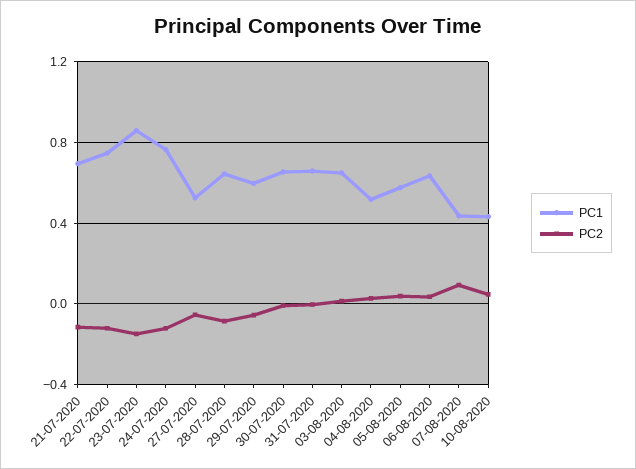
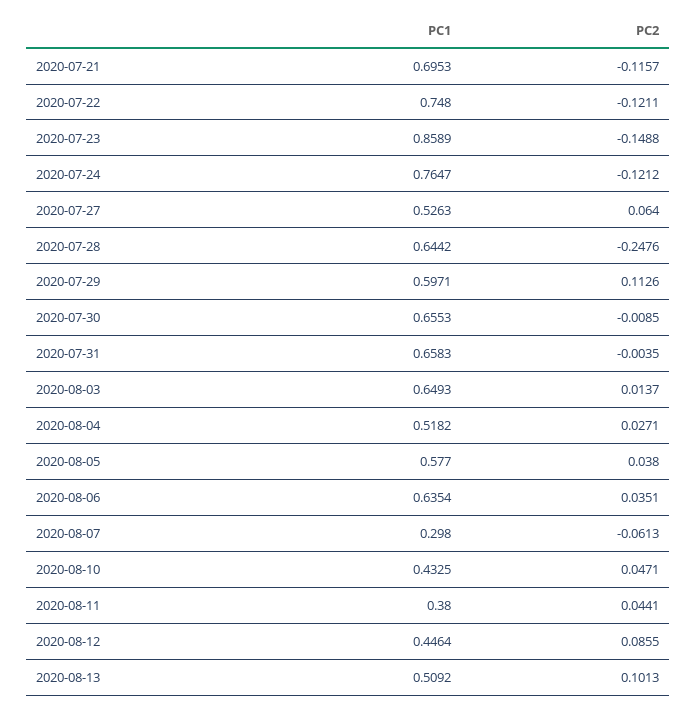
PC2, 27-07-2020: -0.05 -> 0.064
PC2, 28-07-2020: -0.1 -> -0.2476
PC2, 29-07-2020: -0.05 -> 0.1126
PC1, 07-08-2020: 0.45 -> 0.298
PC2, 07-08-2020: 0.1 -> -0.0613
PC1, 2020-08-11: none -> 0.38
PC2, 2020-08-11: none -> 0.0441
PC1, 2020-08-12: none -> 0.4464
PC2, 2020-08-12: none -> 0.0855
PC1, 2020-08-13: none -> 0.5092
PC2, 2020-08-13: none -> 0.1013

